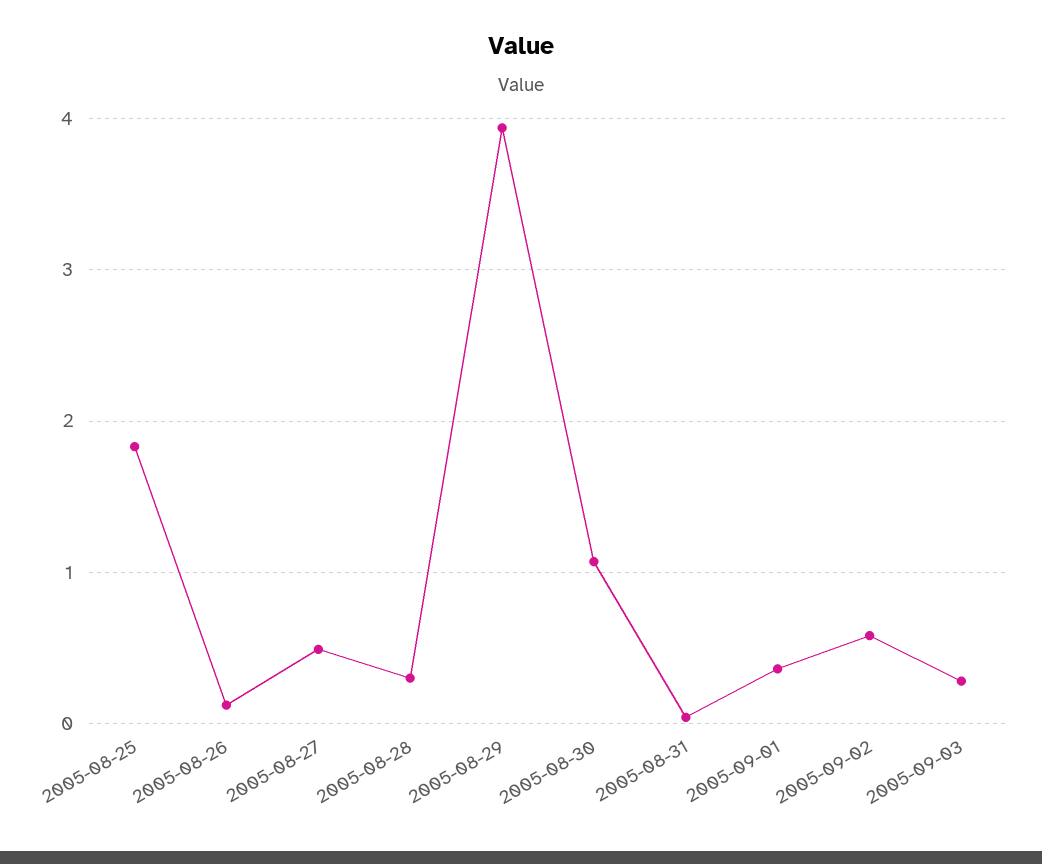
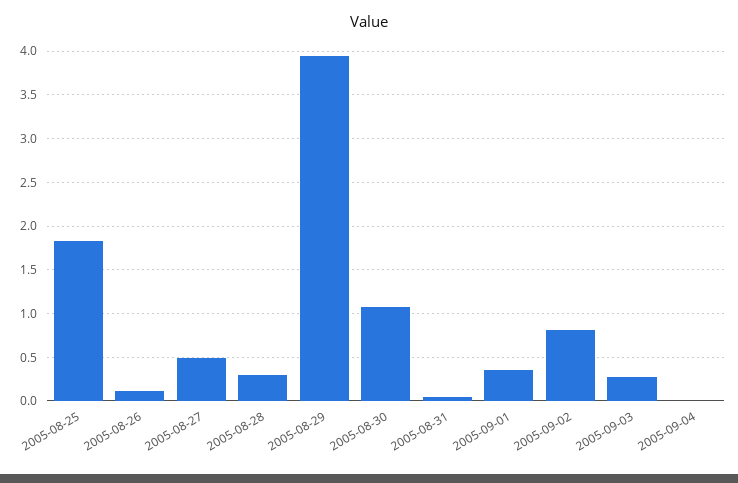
2005-09-02: 0.6 -> 0.8
2005-09-04: none -> 0

